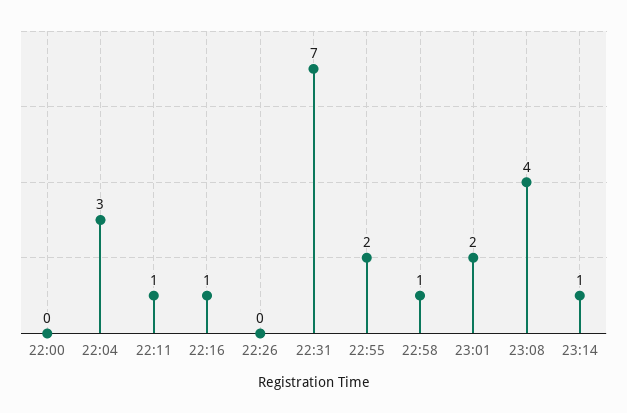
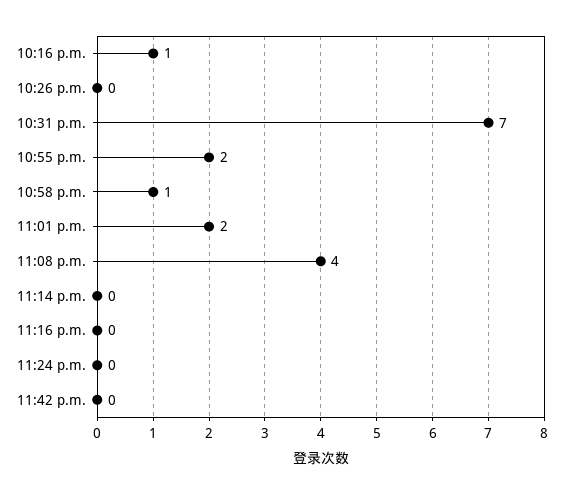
22:00: 0 -> none
22:04: 3 -> none
22:11: 1 -> none
23:14: 1 -> 0
11:16 p.m.: none -> 0
11:24 p.m.: none -> 0
11:42 p.m.: none -> 0

